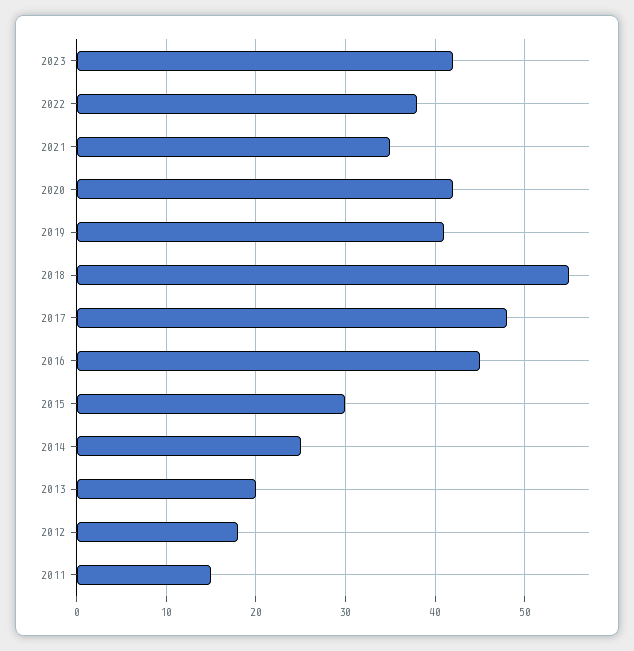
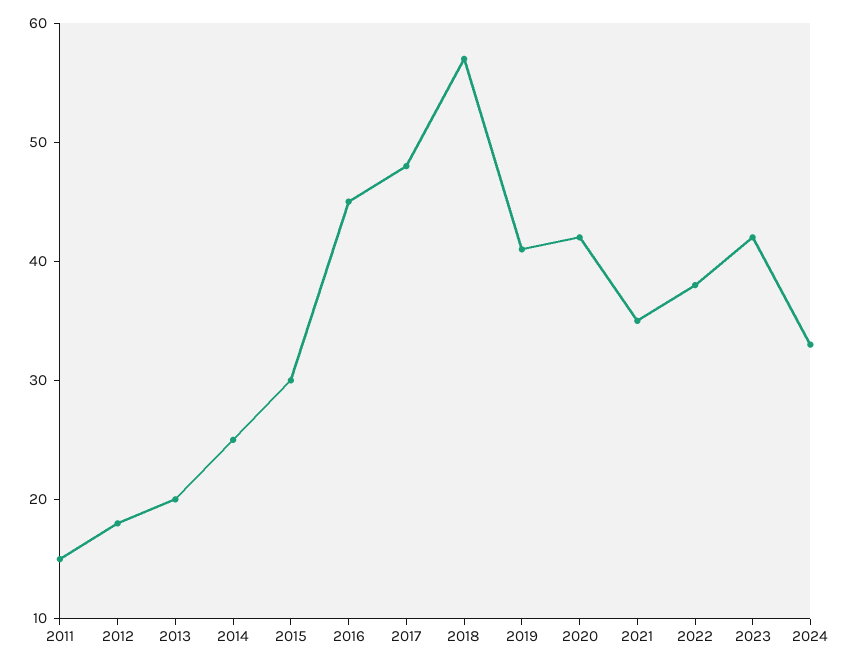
2018: 55 -> 57
2024: none -> 33

